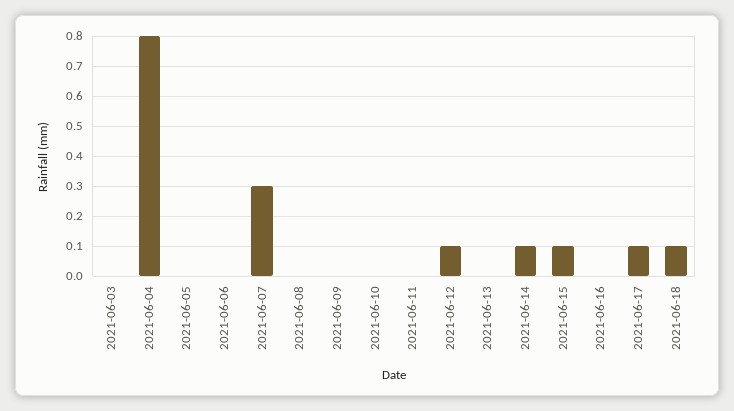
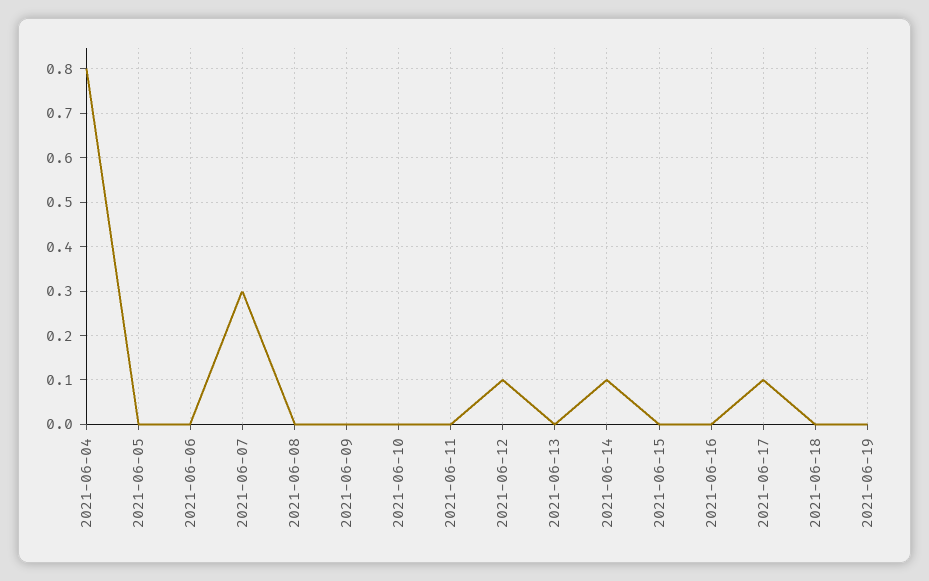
2021-06-03: 0 -> none
2021-06-15: 0.1 -> 0
2021-06-18: 0.1 -> 0
2021-06-19: none -> 0

